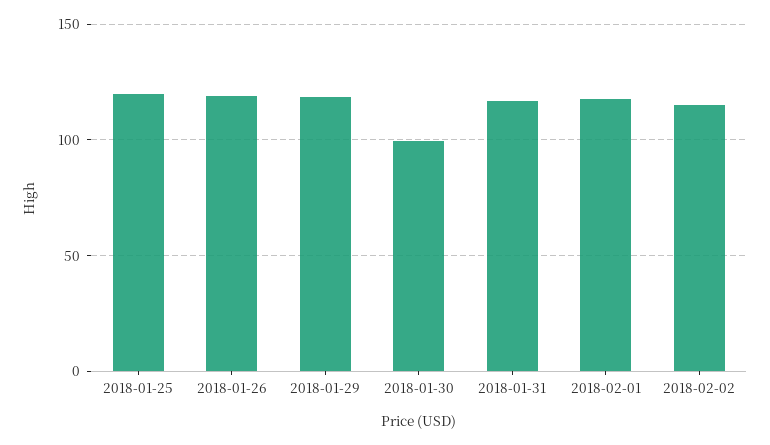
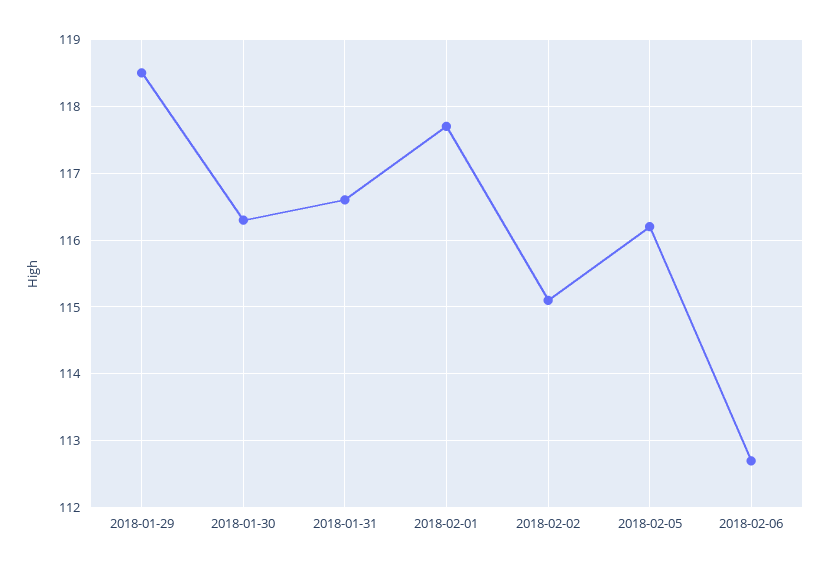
2018-01-25: 120 -> none
2018-01-26: 120 -> none
2018-01-30: 100 -> 116.3
2018-02-05: none -> 116.2
2018-02-06: none -> 112.7

